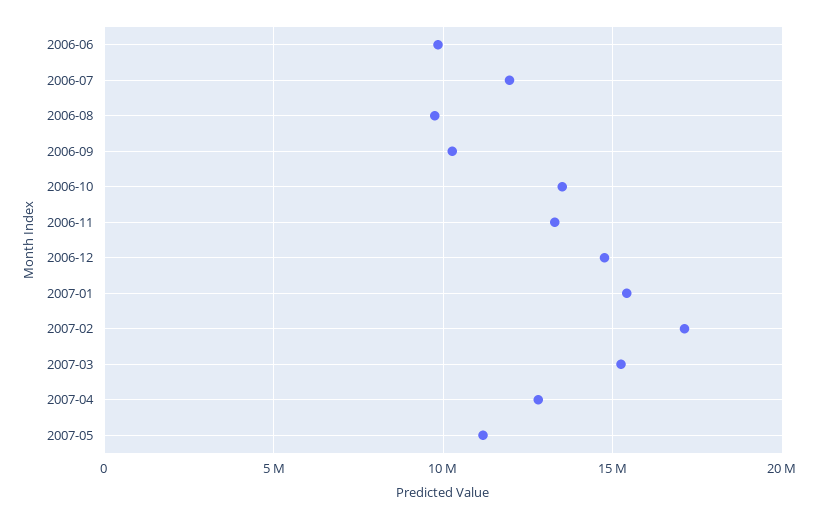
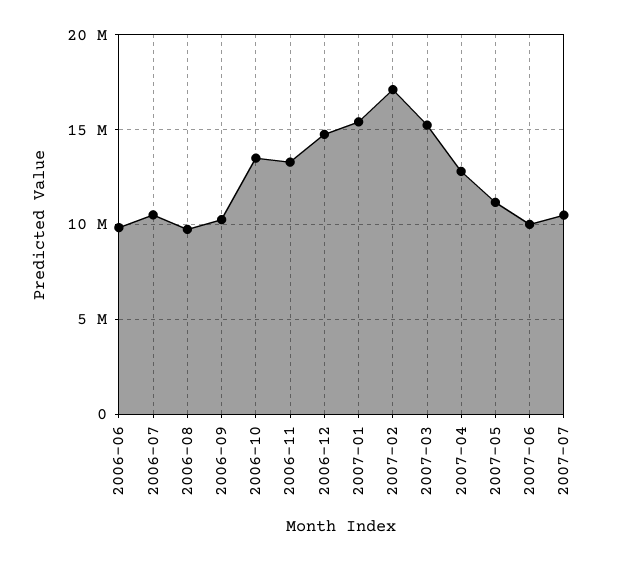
2006-07: 12000000 -> 10500000
2007-06: none -> 10000000
2007-07: none -> 10500000

